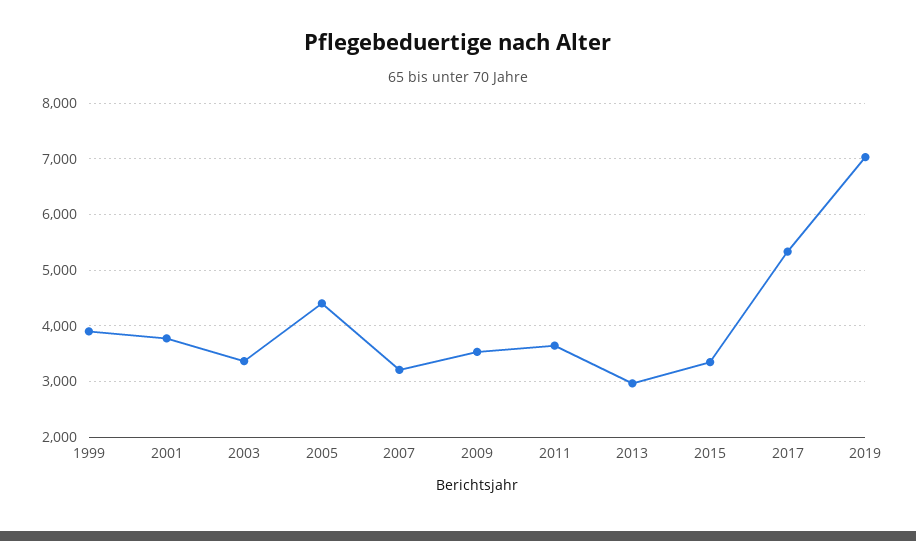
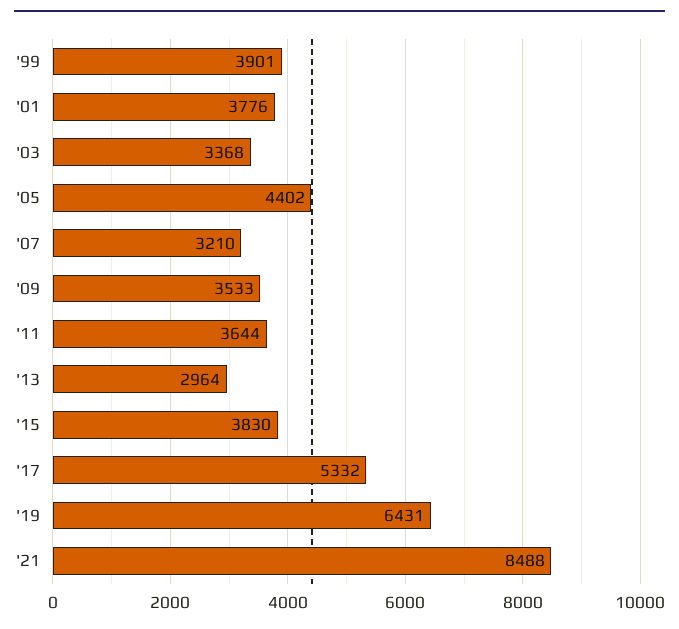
2015: 3400 -> 3830
2019: 7000 -> 6431
'21: none -> 8488

